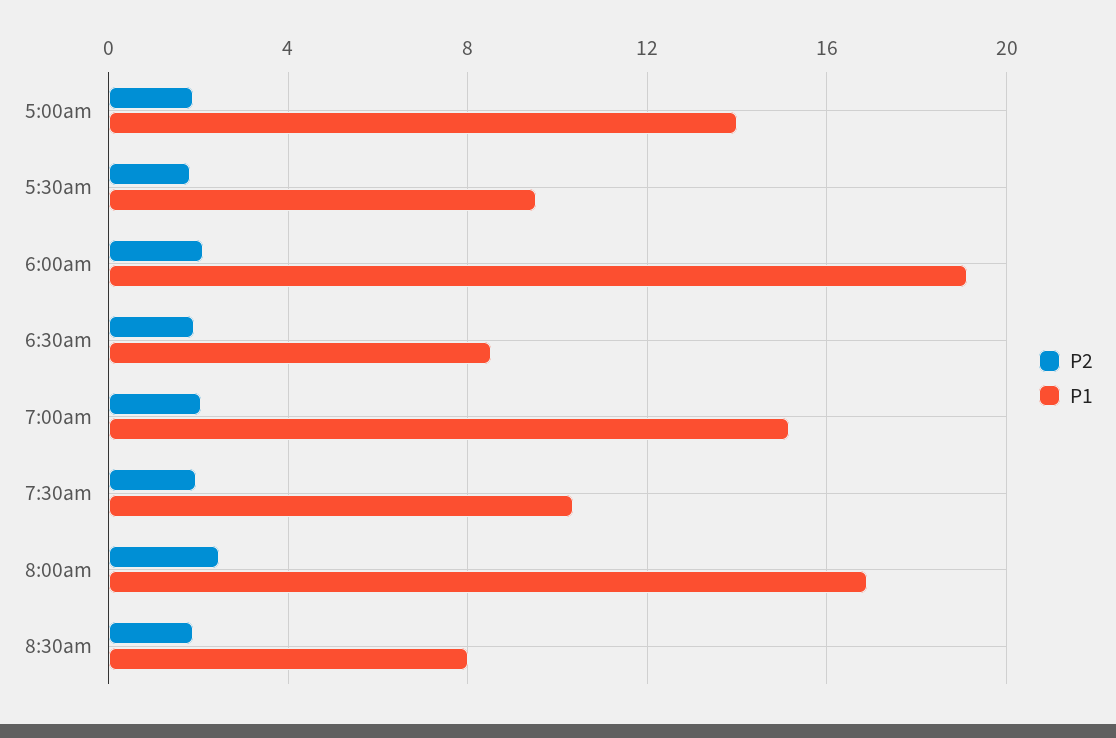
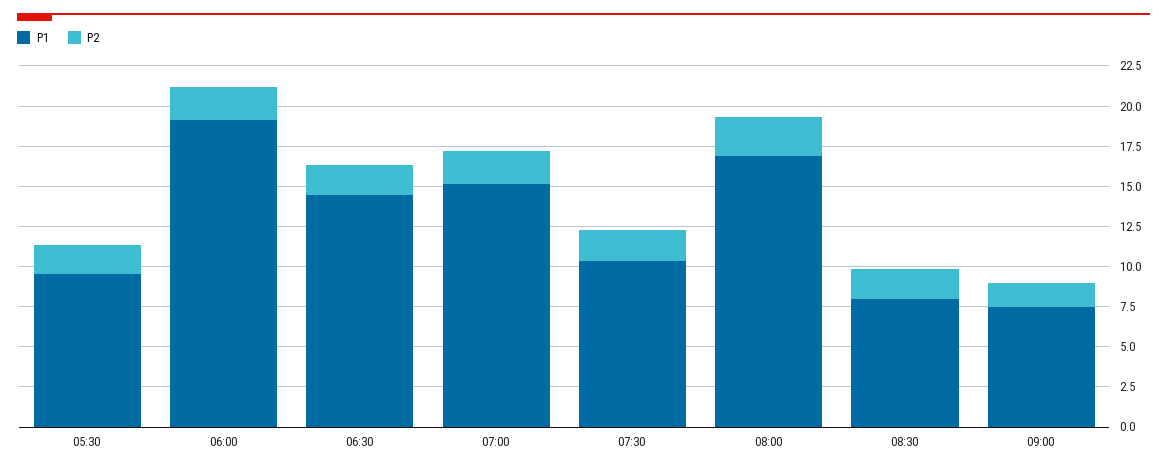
P2, 5:00am: 2 -> none
P1, 5:00am: 14 -> none
P1, 6:30am: 8.5 -> 14.5
P1, 09:00: none -> 7.5
P2, 09:00: none -> 1.5

